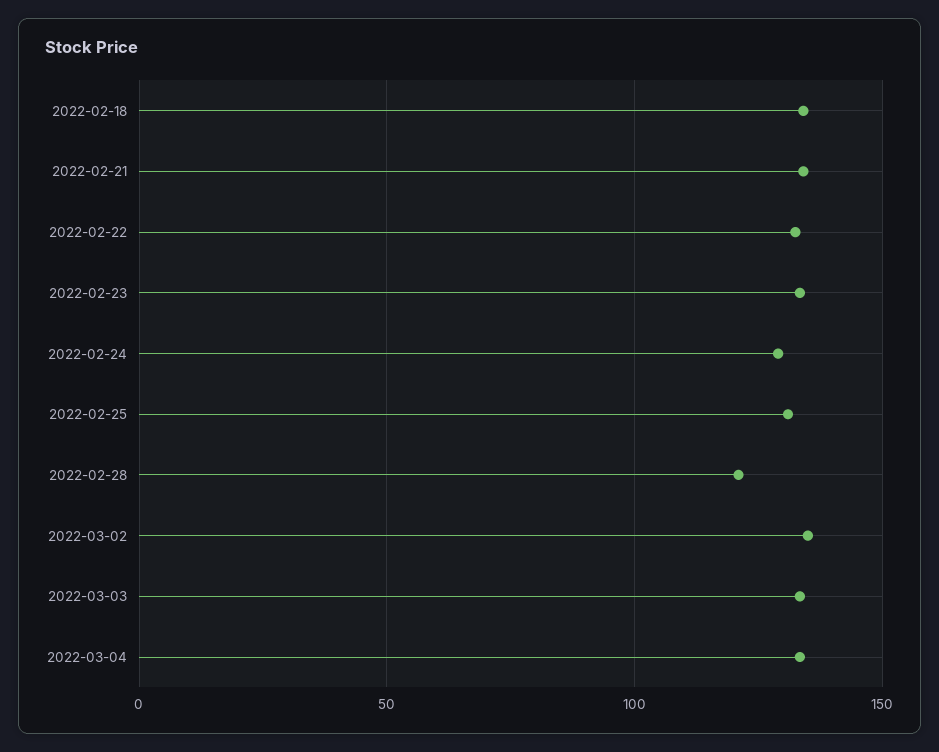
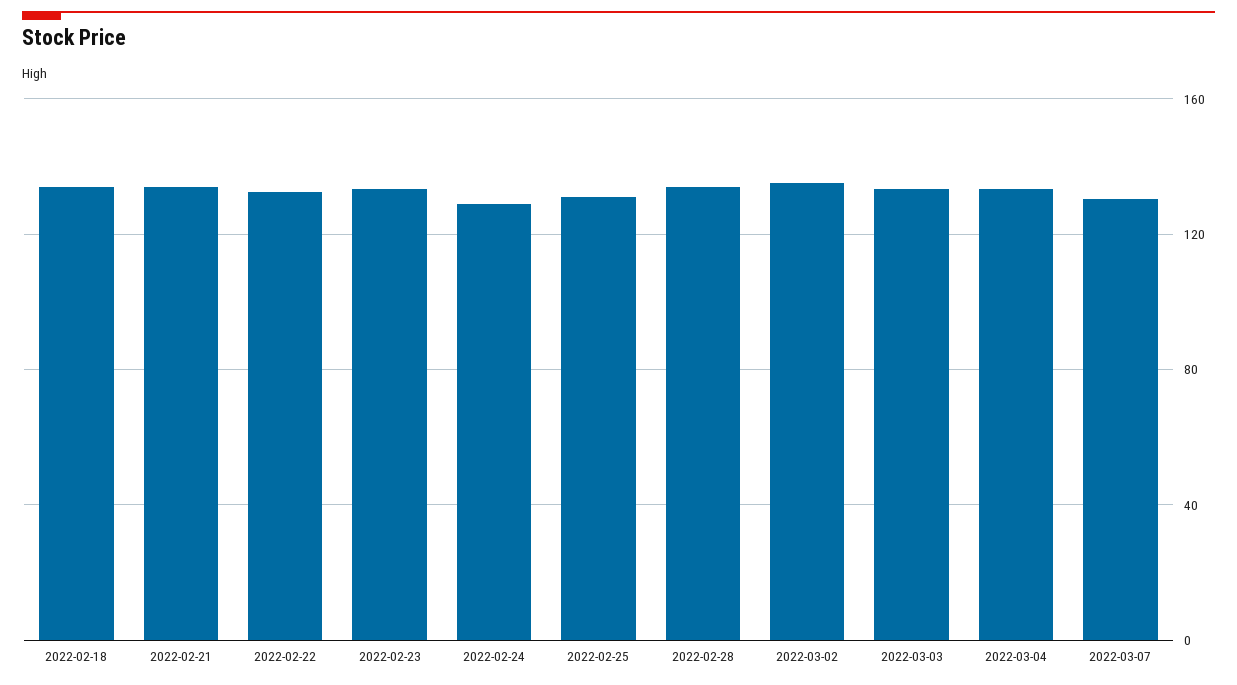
2022-02-28: 120 -> 135
2022-03-07: none -> 130

